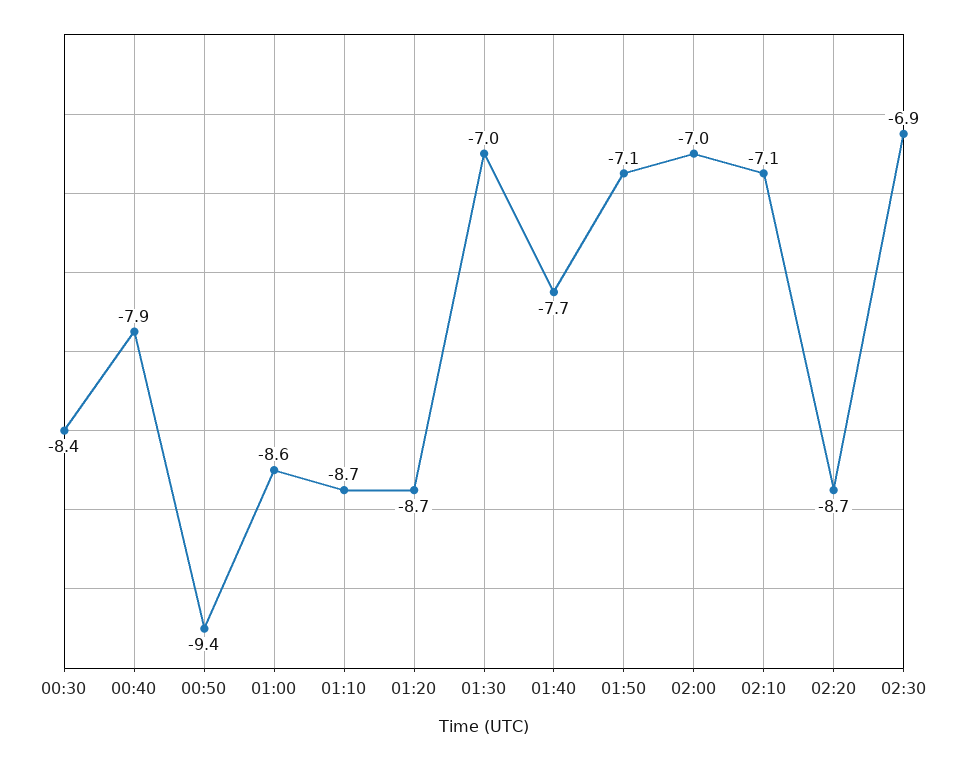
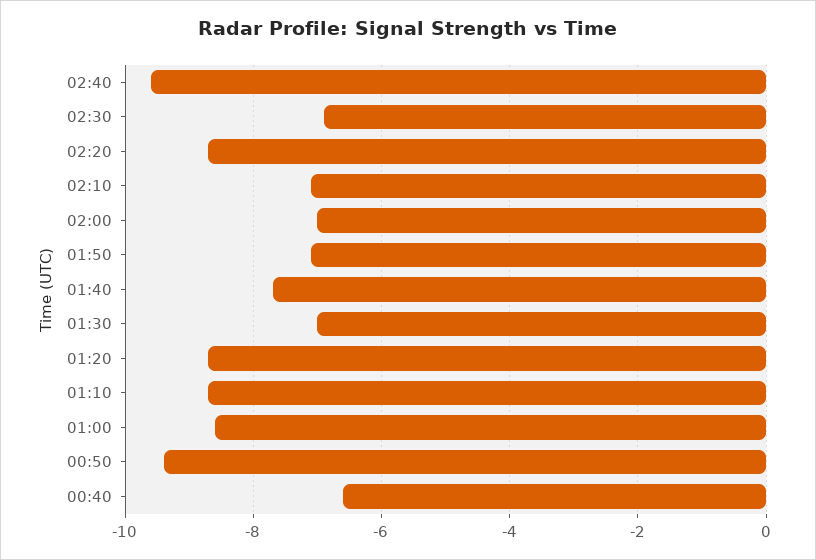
00:30: -8.4 -> none
00:40: -7.9 -> -6.5
02:40: none -> -9.5

